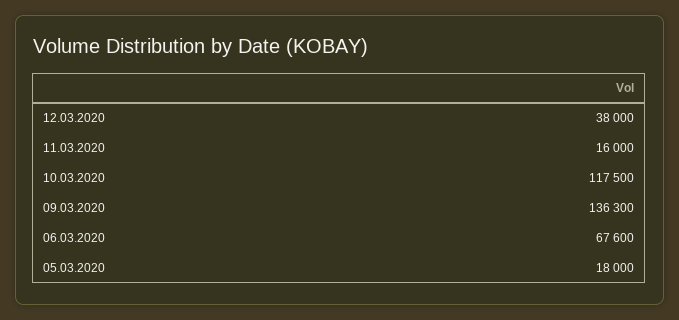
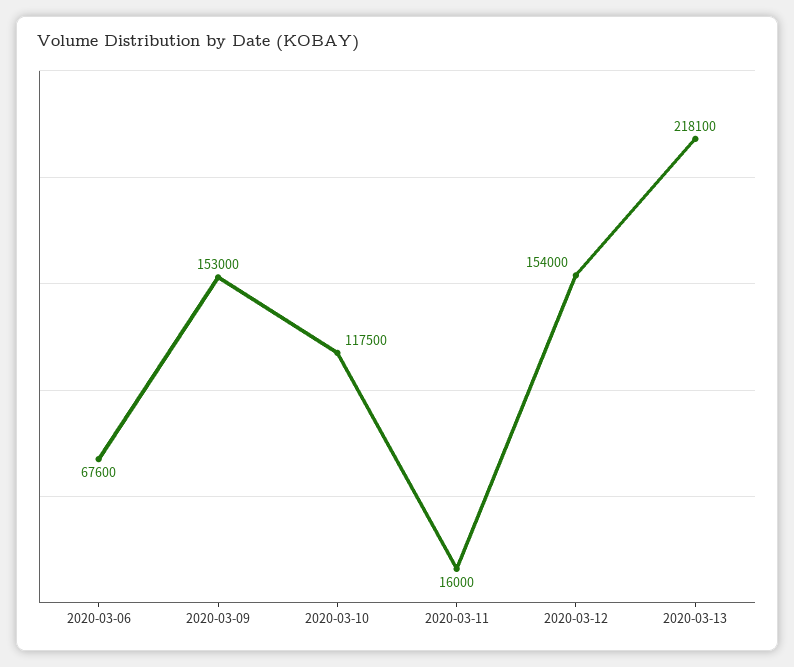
12.03.2020: 38000 -> 154000
09.03.2020: 136300 -> 153000
05.03.2020: 18000 -> none
2020-03-13: none -> 218100

